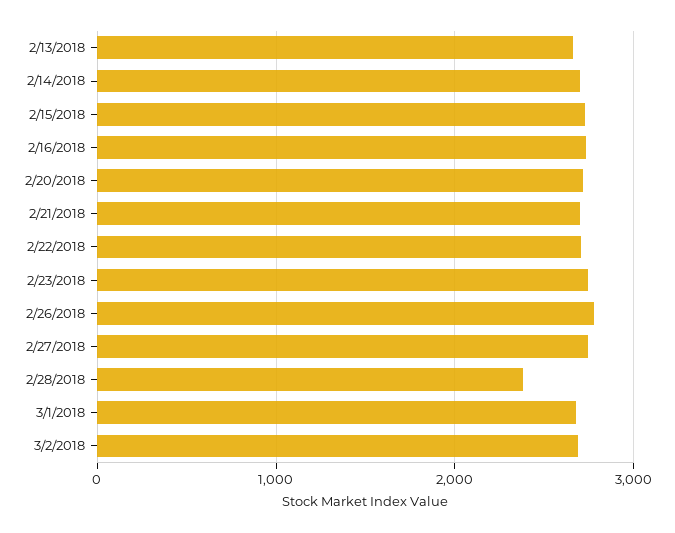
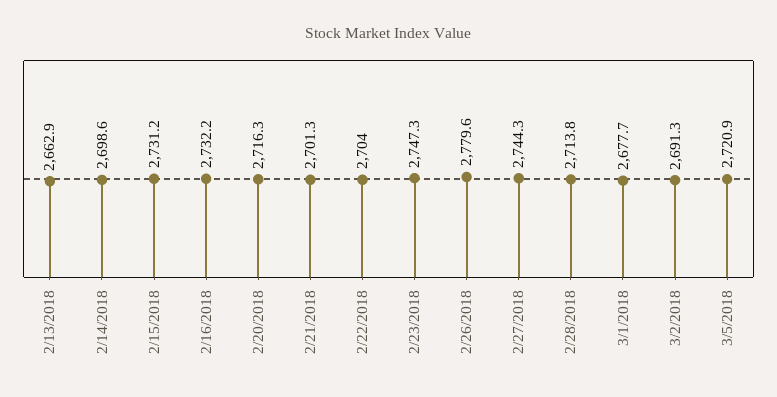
2/28/2018: 2400 -> 2713.8
3/5/2018: none -> 2720.9

